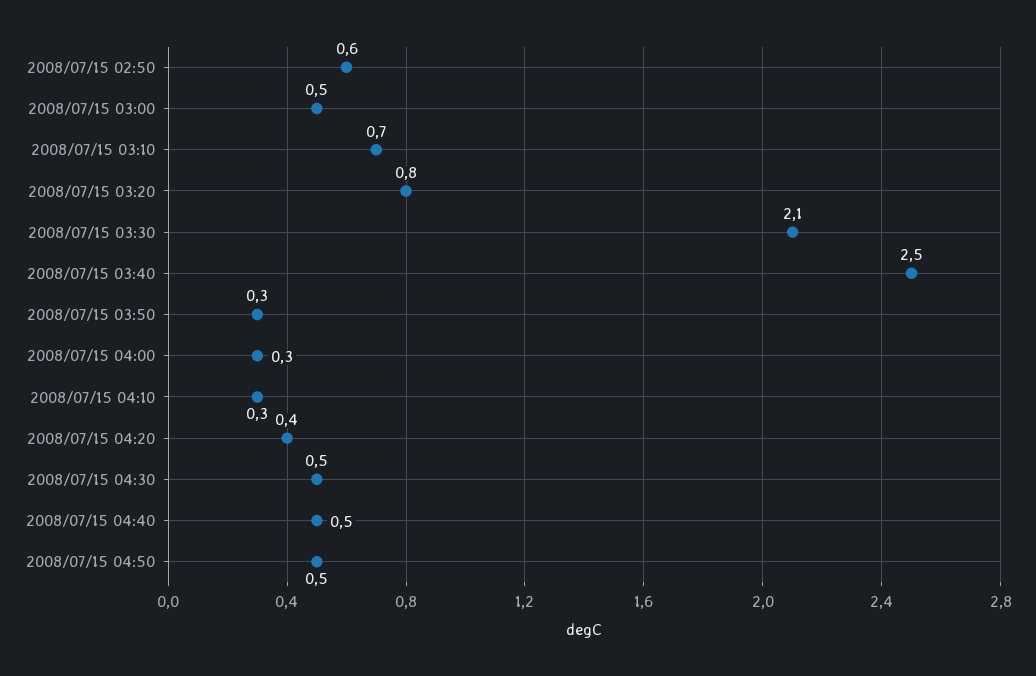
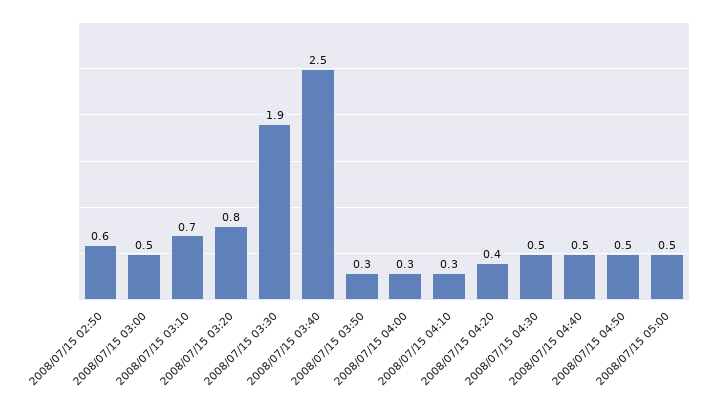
2008/07/15 03:30: 2.1 -> 1.9
2008/07/15 05:00: none -> 0.5

